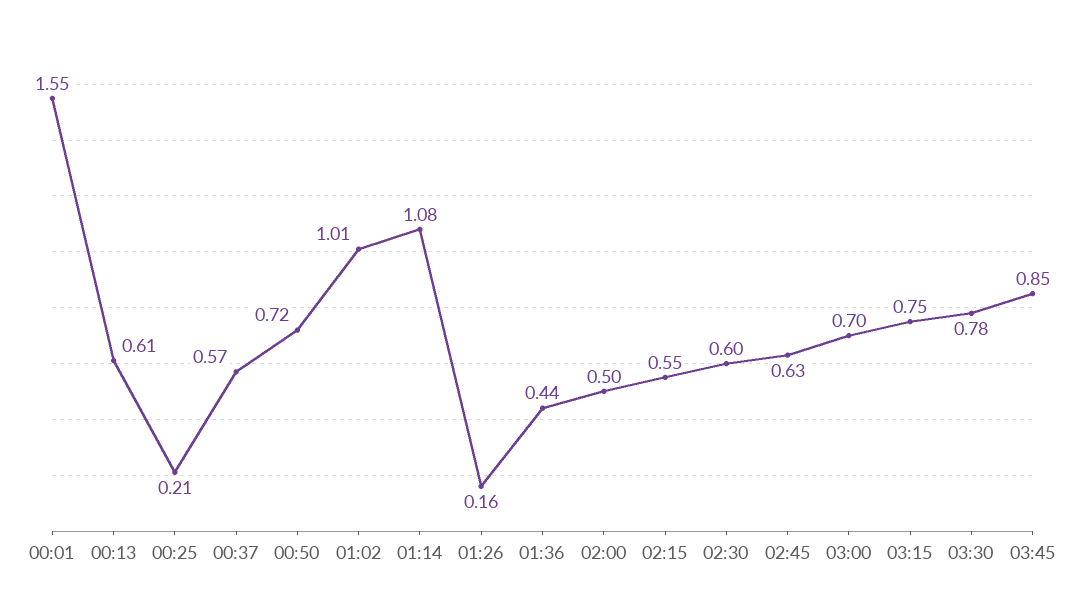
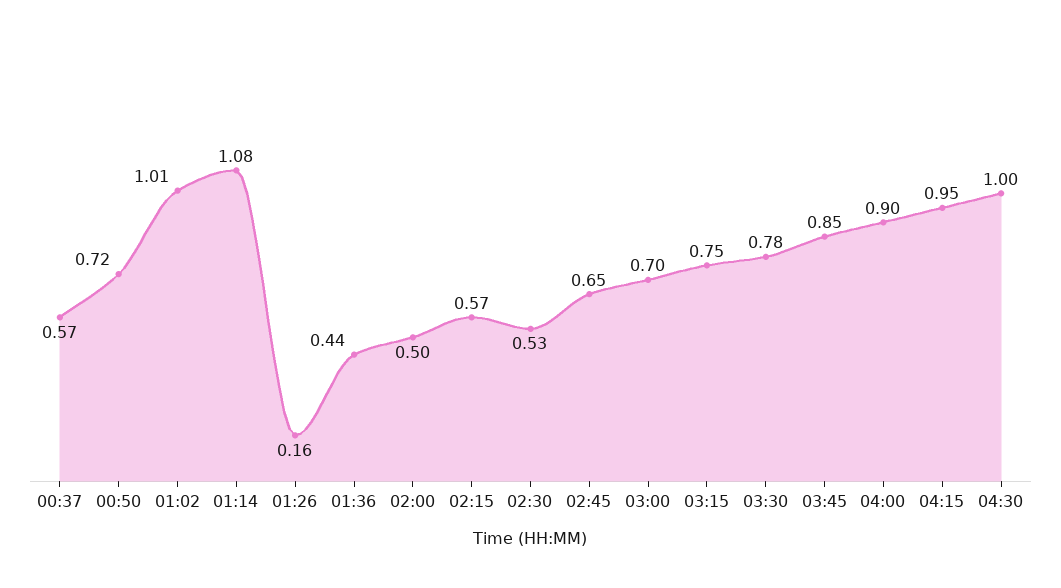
00:01: 1.55 -> none
00:13: 0.61 -> none
00:25: 0.21 -> none
02:15: 0.55 -> 0.57
02:30: 0.6 -> 0.53
02:45: 0.63 -> 0.65
04:00: none -> 0.9
04:15: none -> 0.95
04:30: none -> 1

